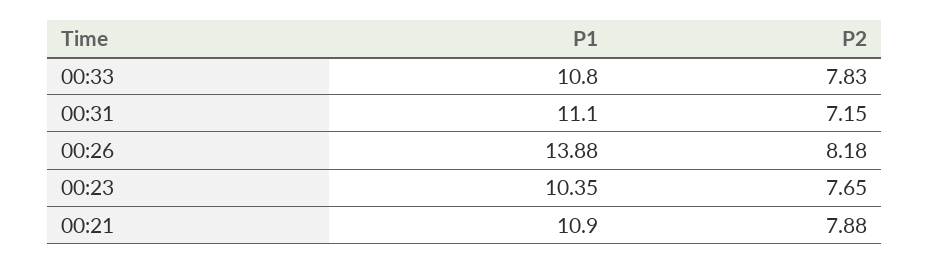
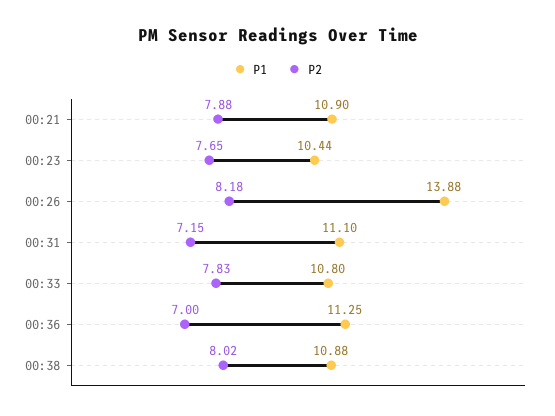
P1, 00:23: 10.35 -> 10.44
P1, 00:36: none -> 11.25
P2, 00:36: none -> 7
P1, 00:38: none -> 10.88
P2, 00:38: none -> 8.02

